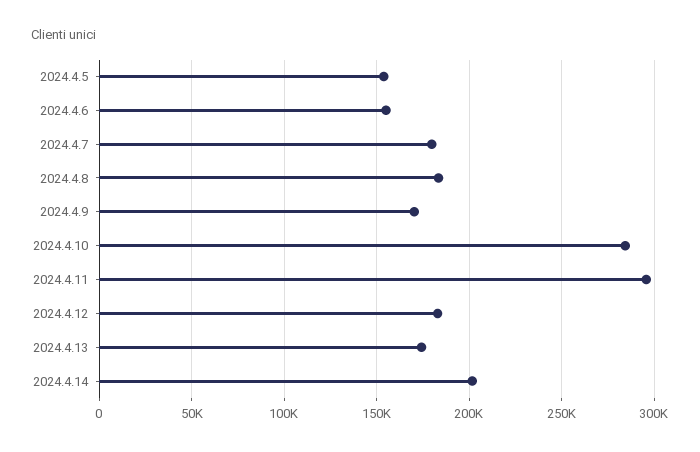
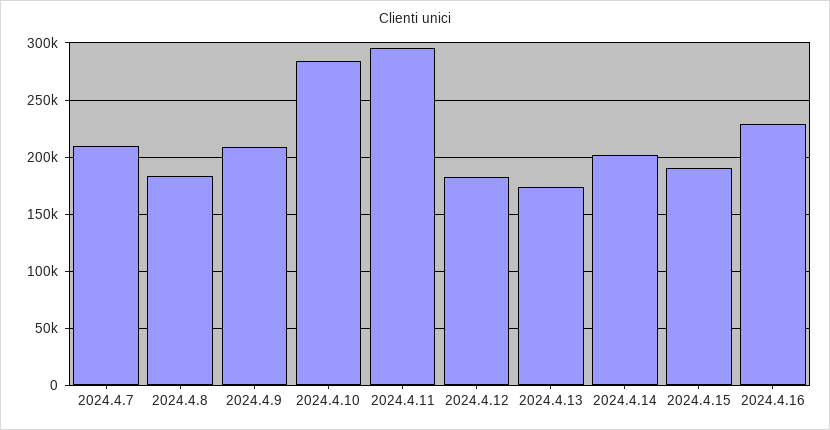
2024.4.5: 155000 -> none
2024.4.6: 155000 -> none
2024.4.7: 180000 -> 210000
2024.4.9: 170000 -> 210000
2024.4.15: none -> 190000
2024.4.16: none -> 230000

